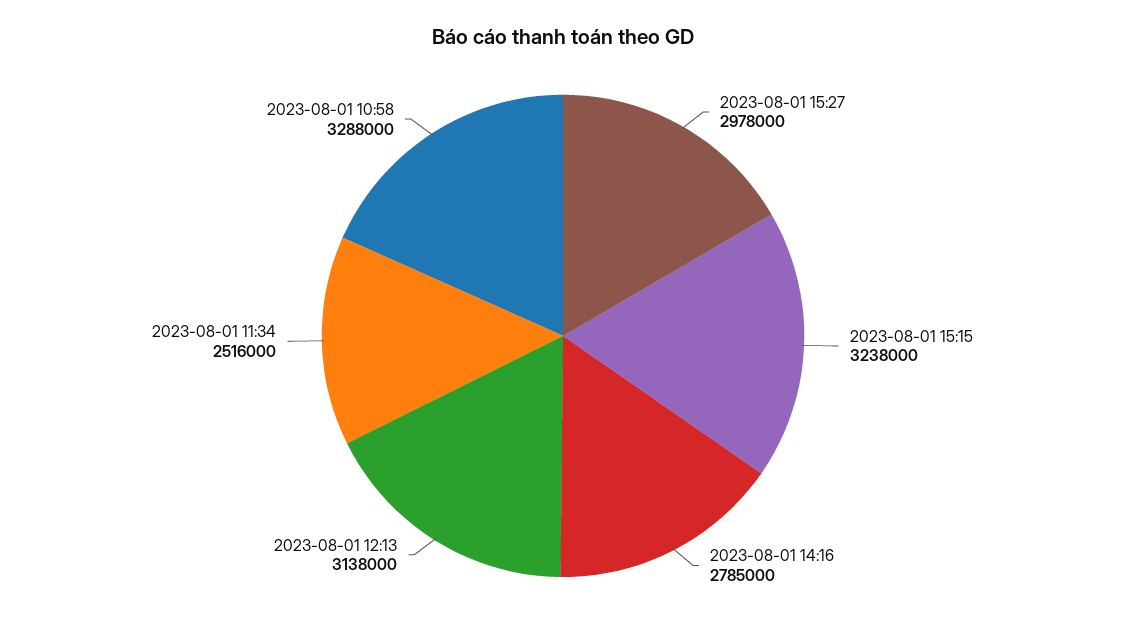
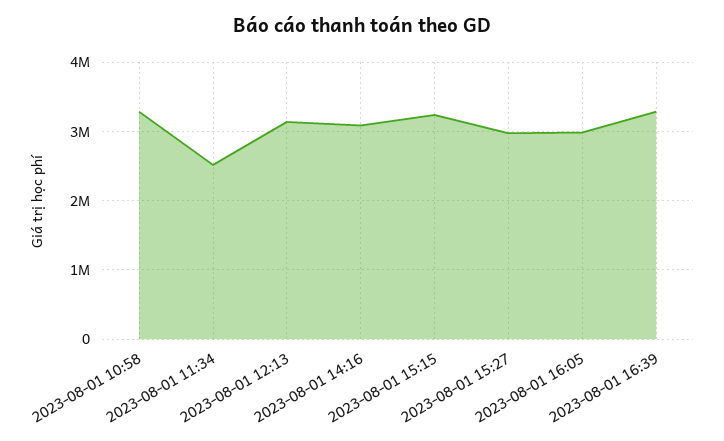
2023-08-01 14:16: 2785000 -> 3100000
2023-08-01 16:05: none -> 3000000
2023-08-01 16:39: none -> 3300000

